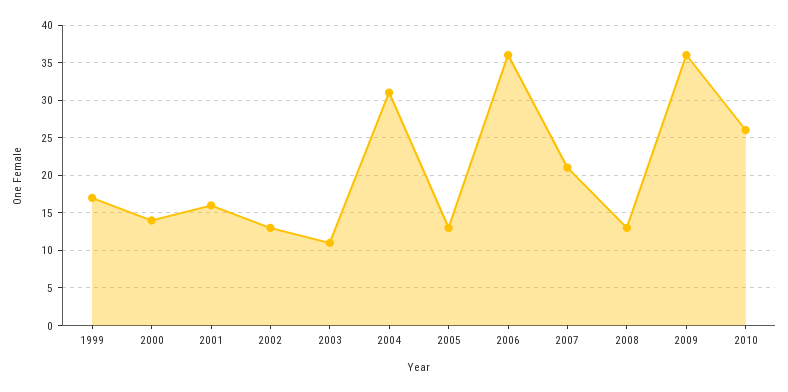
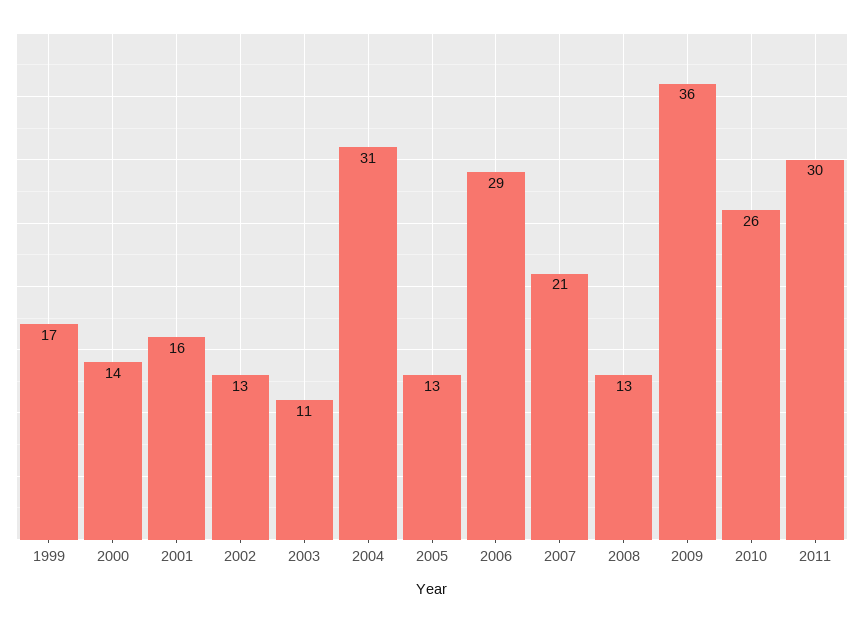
2006: 36 -> 29
2011: none -> 30

